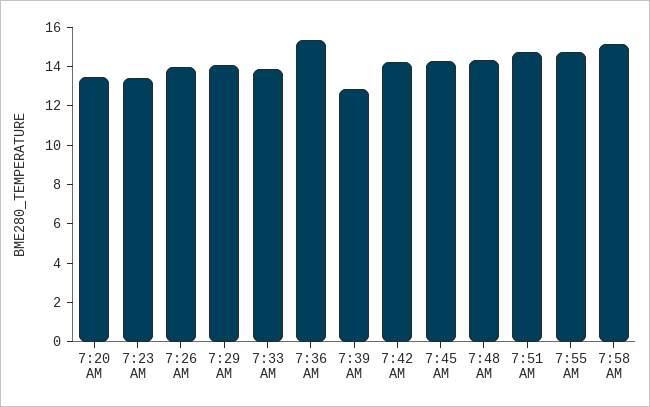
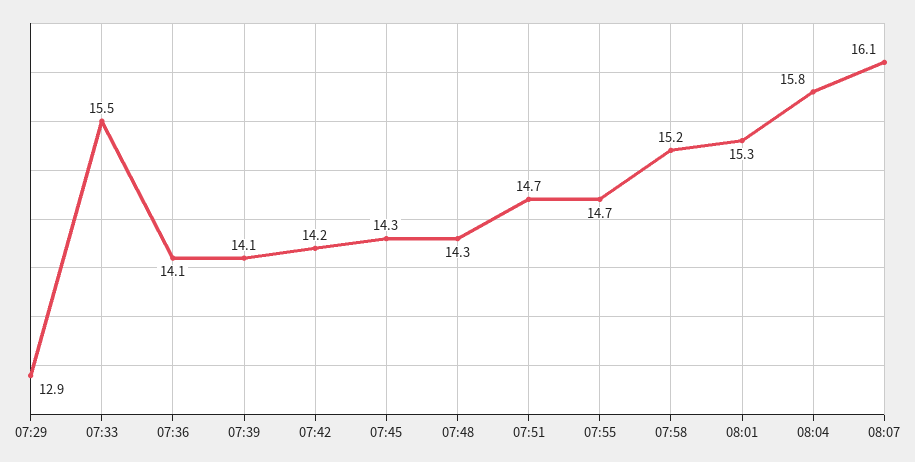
7:20 AM: 13.5 -> none
7:23 AM: 13.5 -> none
7:26 AM: 14 -> none
7:29 AM: 14 -> 12.9
7:33 AM: 14 -> 15.5
7:36 AM: 15.5 -> 14.1
7:39 AM: 13 -> 14.1
08:01: none -> 15.3
08:04: none -> 15.8
08:07: none -> 16.1

